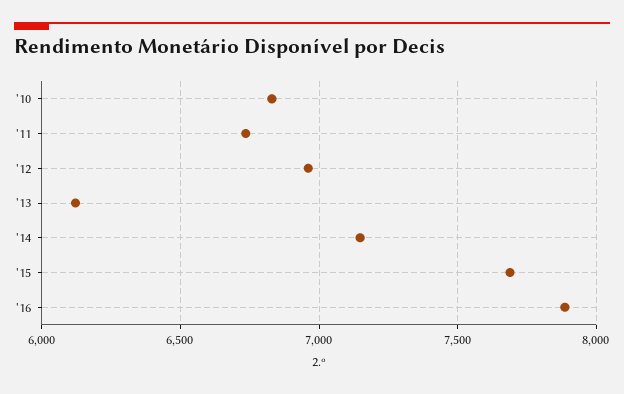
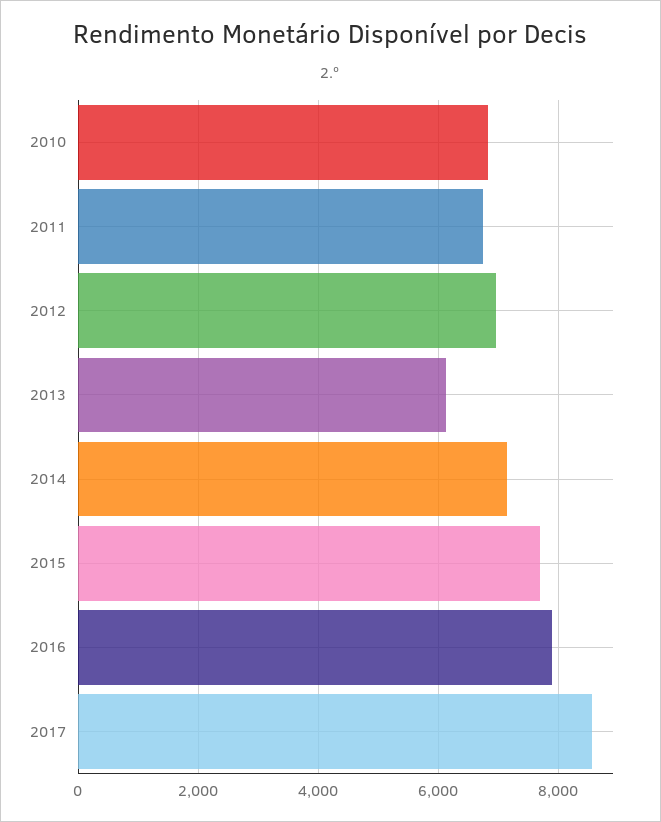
2017: none -> 8600

